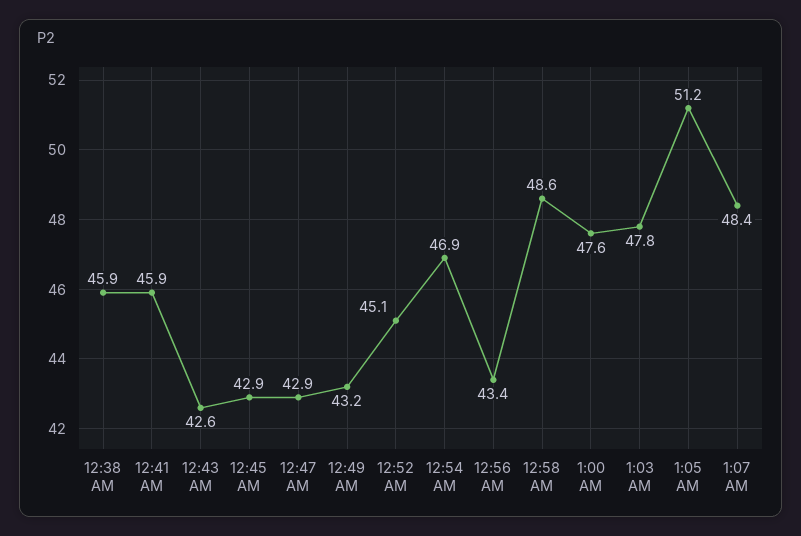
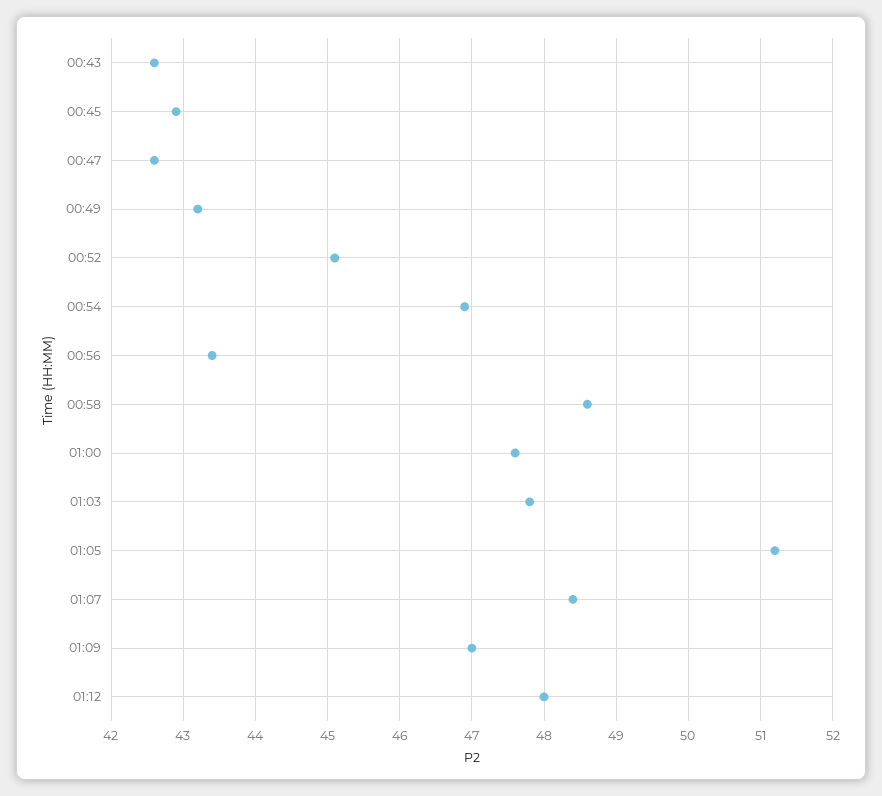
12:38 AM: 45.9 -> none
12:41 AM: 45.9 -> none
12:47 AM: 42.9 -> 42.6
01:09: none -> 47
01:12: none -> 48

